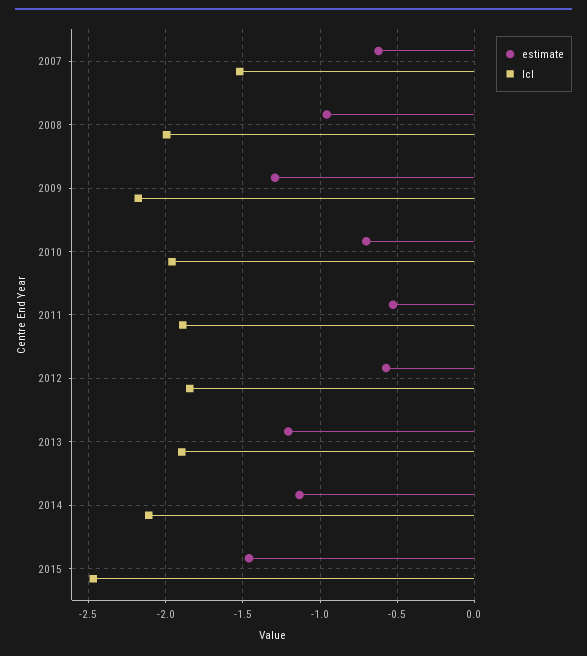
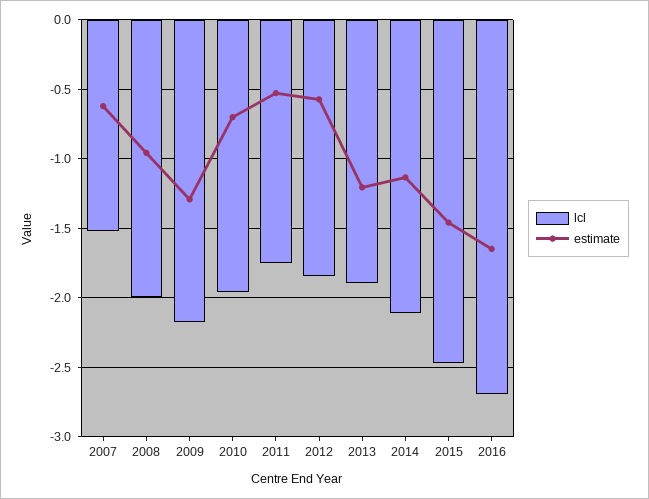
lcl, 2011: -1.9 -> -1.75
lcl, 2016: none -> -2.7
estimate, 2016: none -> -1.65

